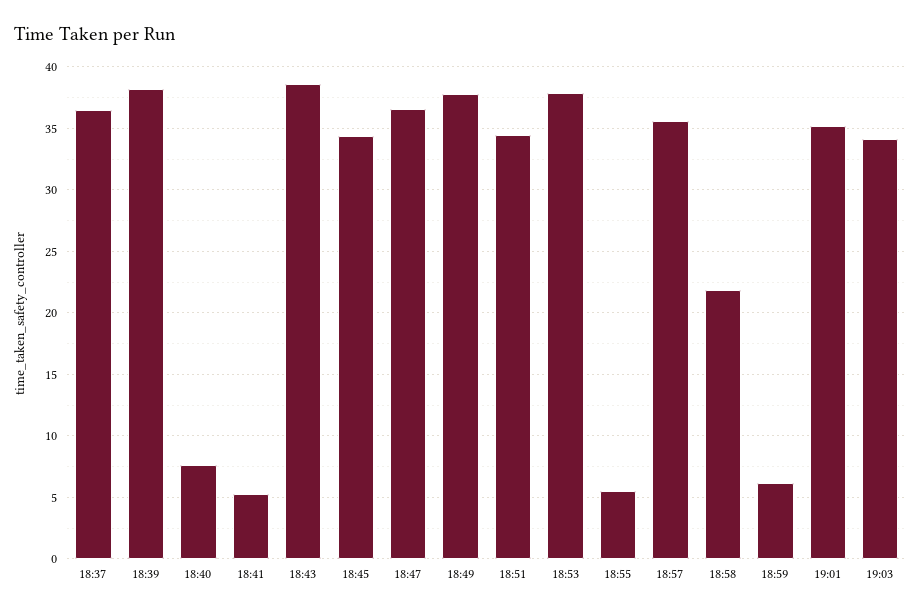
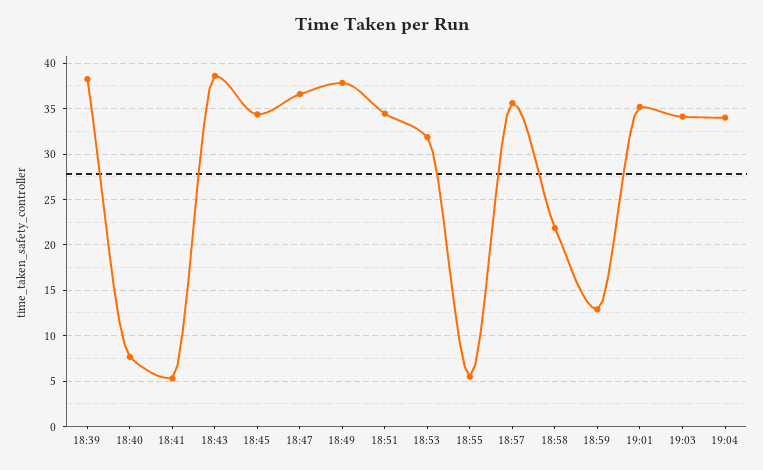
18:37: 36.5 -> none
18:53: 38 -> 32
18:59: 6 -> 13
19:04: none -> 34

